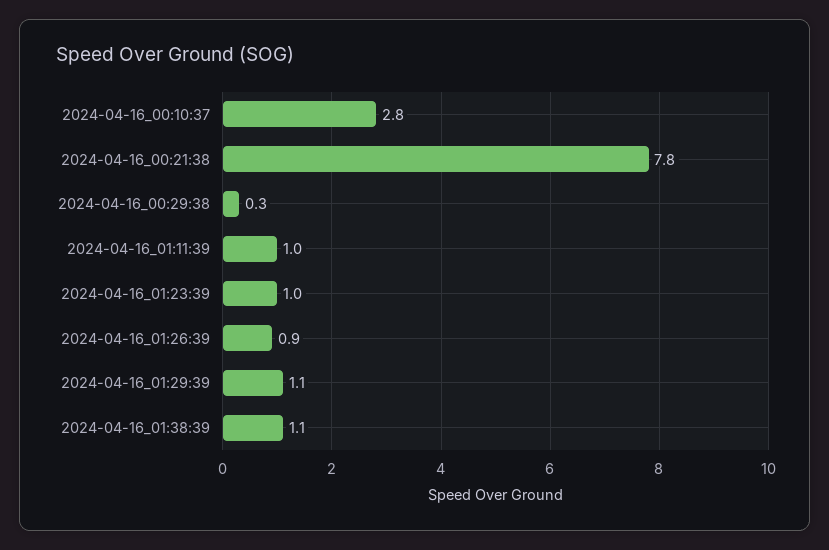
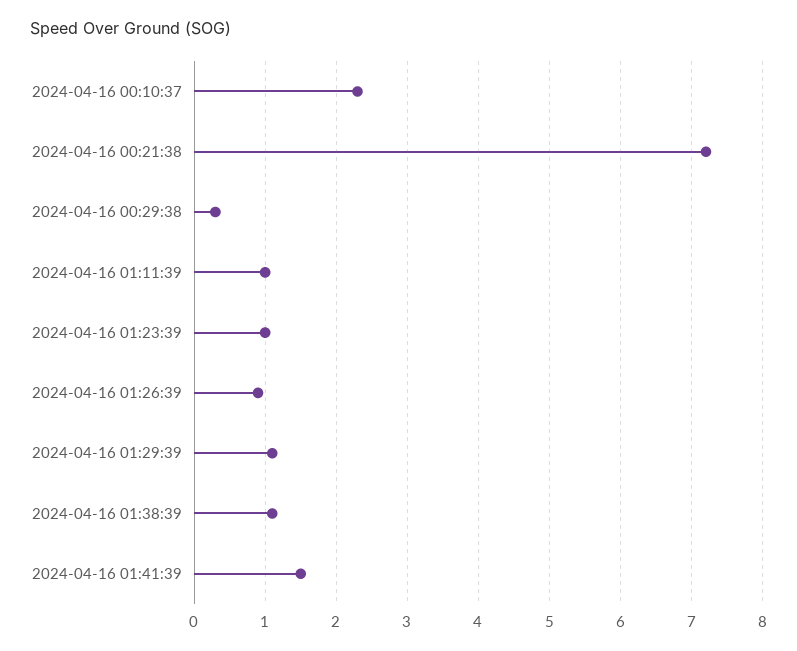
2024-04-16_00:10:37: 2.8 -> 2.3
2024-04-16_00:21:38: 7.8 -> 7.2
2024-04-16 01:41:39: none -> 1.5

